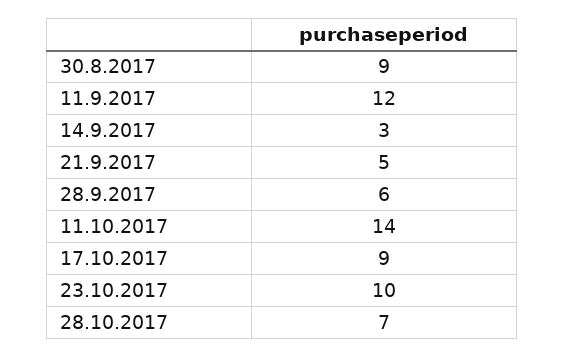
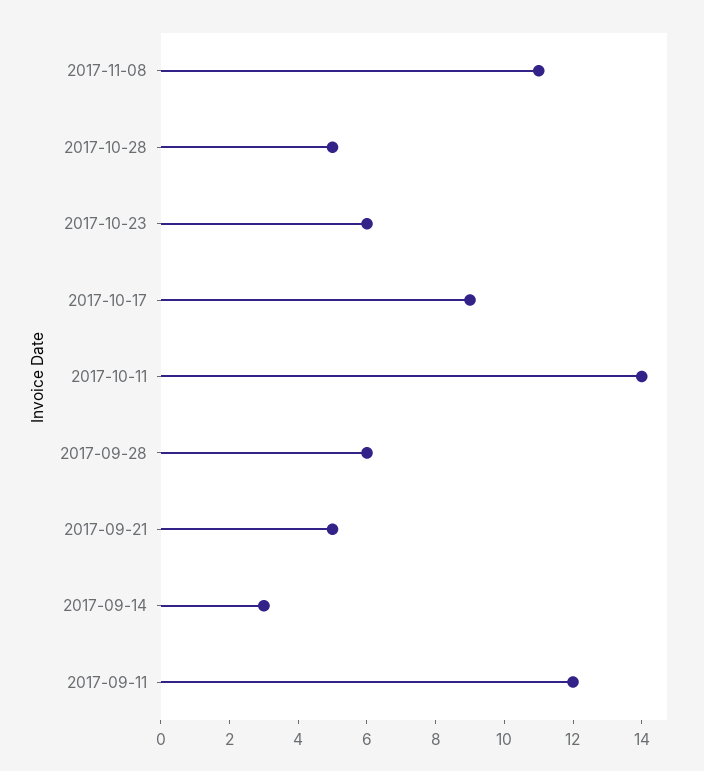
30.8.2017: 9 -> none
23.10.2017: 10 -> 6
28.10.2017: 7 -> 5
2017-11-08: none -> 11

